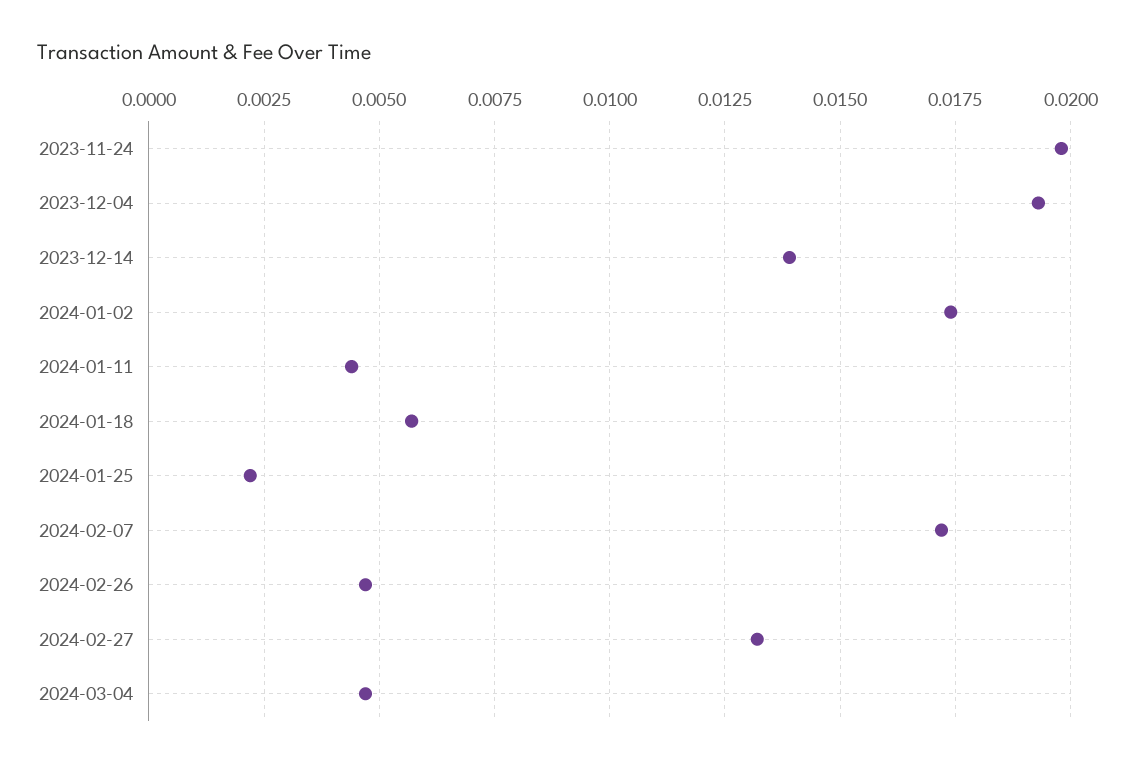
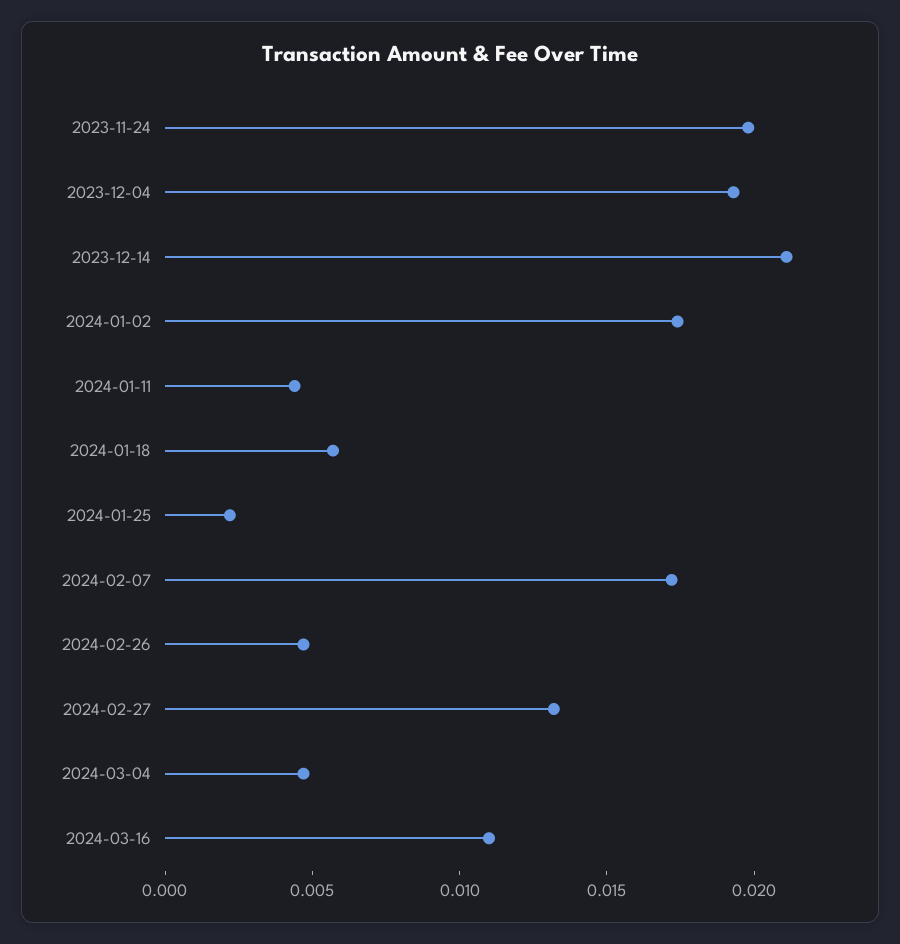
2023-12-14: 0.014 -> 0.021
2024-03-16: none -> 0.011

